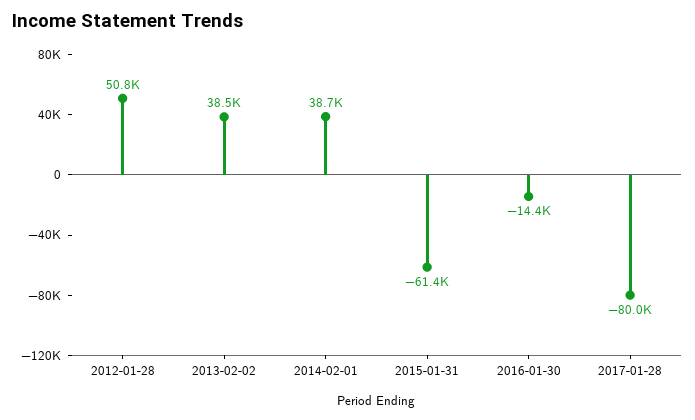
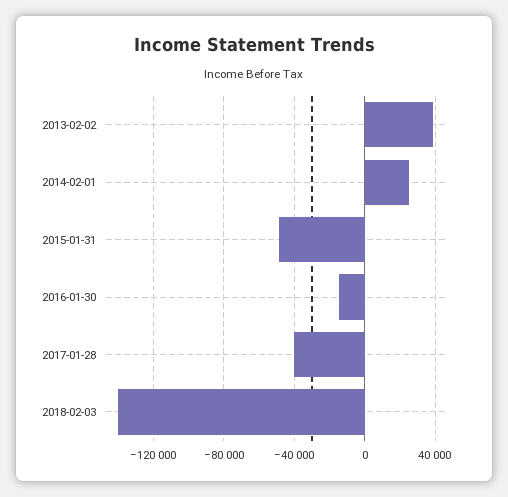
2012-01-28: 50800 -> none
2014-02-01: 38700 -> 25000
2015-01-31: -61400 -> -50000
2017-01-28: -80000 -> -40000
2018-02-03: none -> -140000

